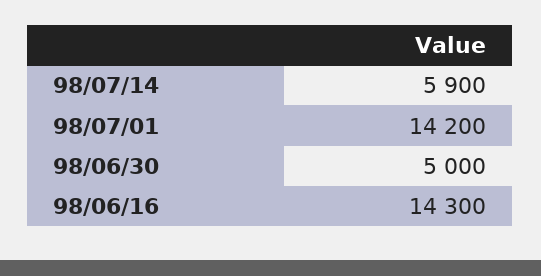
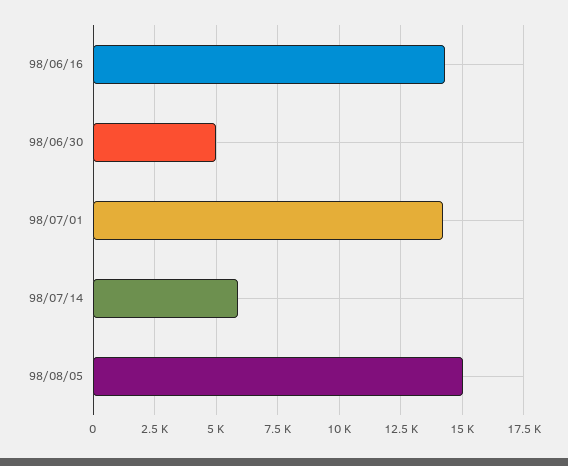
98/08/05: none -> 15000

